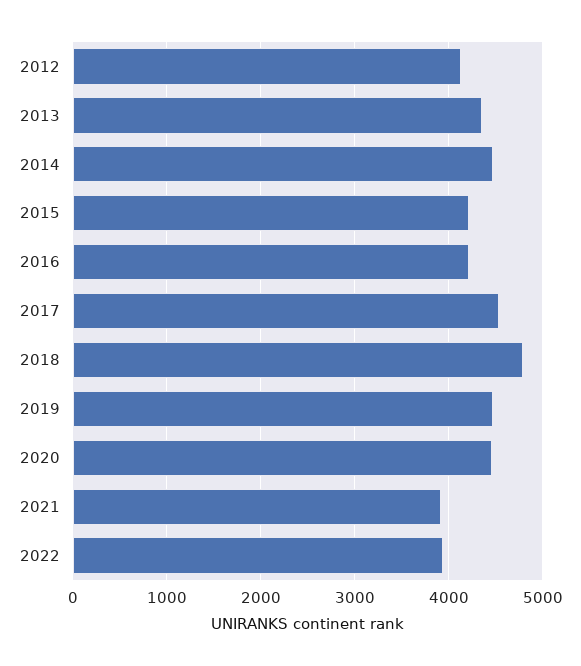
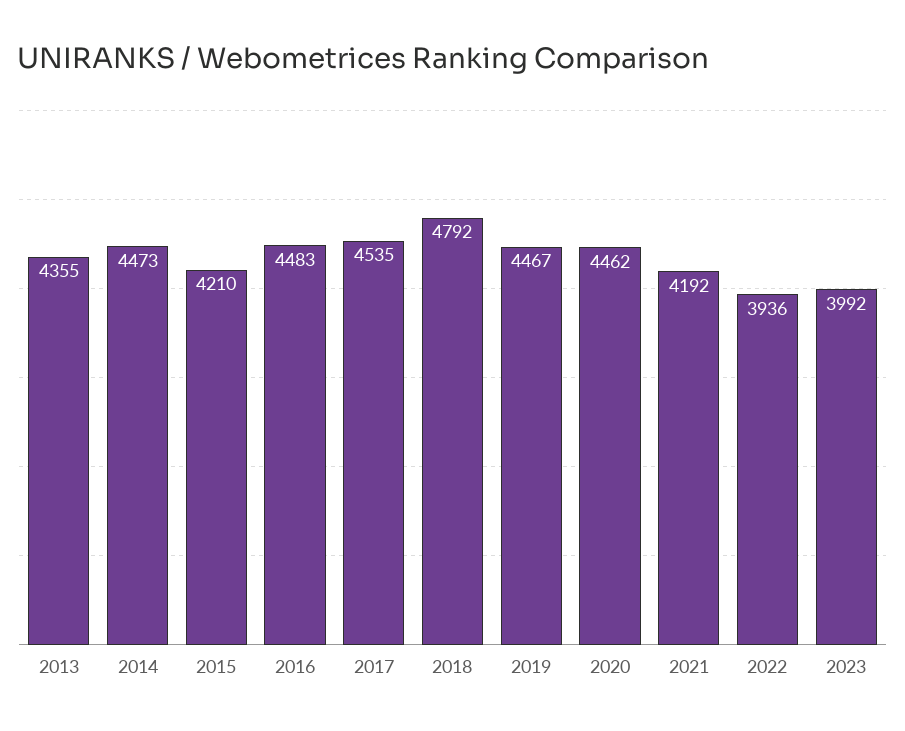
2012: 4100 -> none
2016: 4200 -> 4483
2021: 3900 -> 4192
2023: none -> 3992

